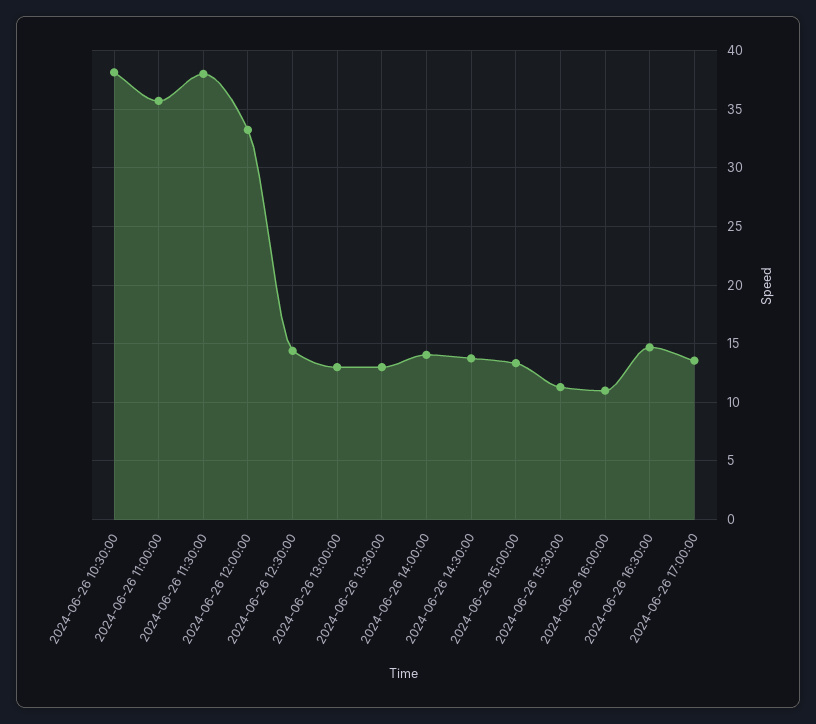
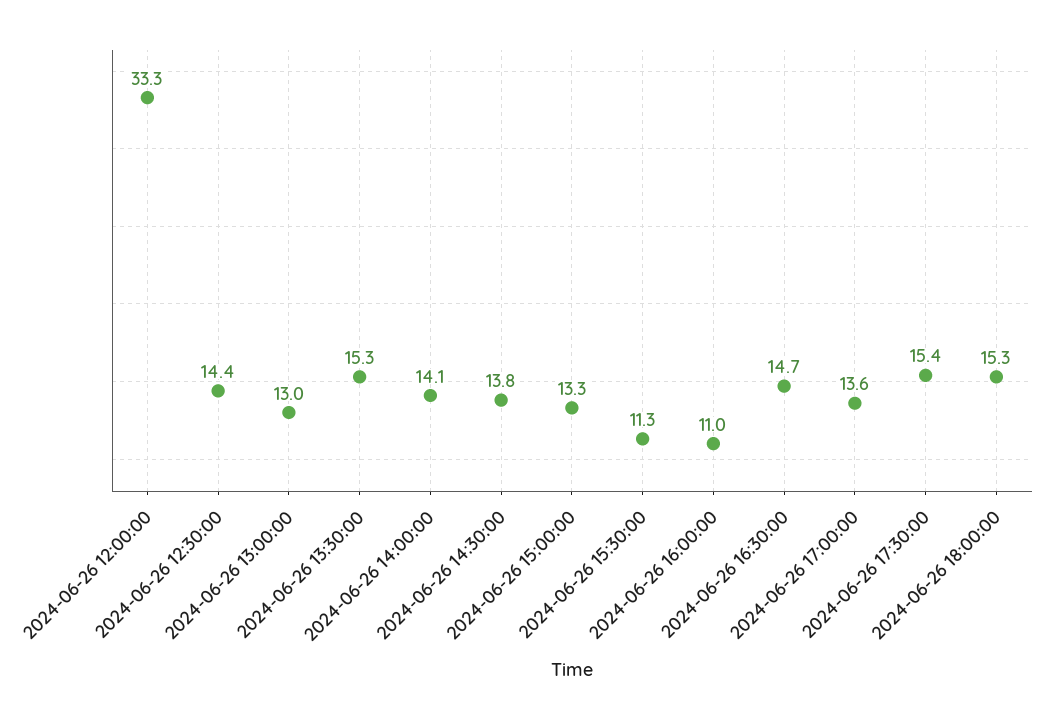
2024-06-26 10:30:00: 38 -> none
2024-06-26 11:00:00: 36 -> none
2024-06-26 11:30:00: 38 -> none
2024-06-26 13:30:00: 13 -> 15.3
2024-06-26 17:30:00: none -> 15.4
2024-06-26 18:00:00: none -> 15.3

